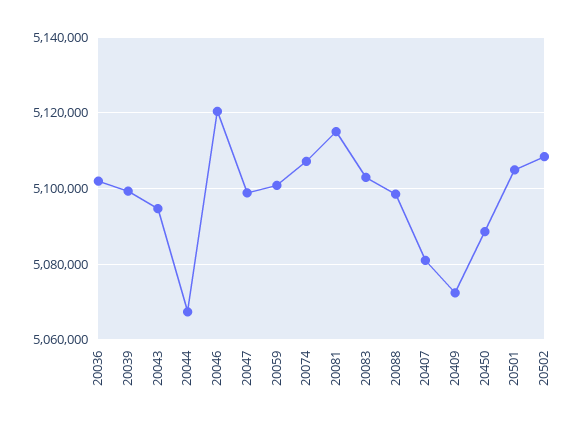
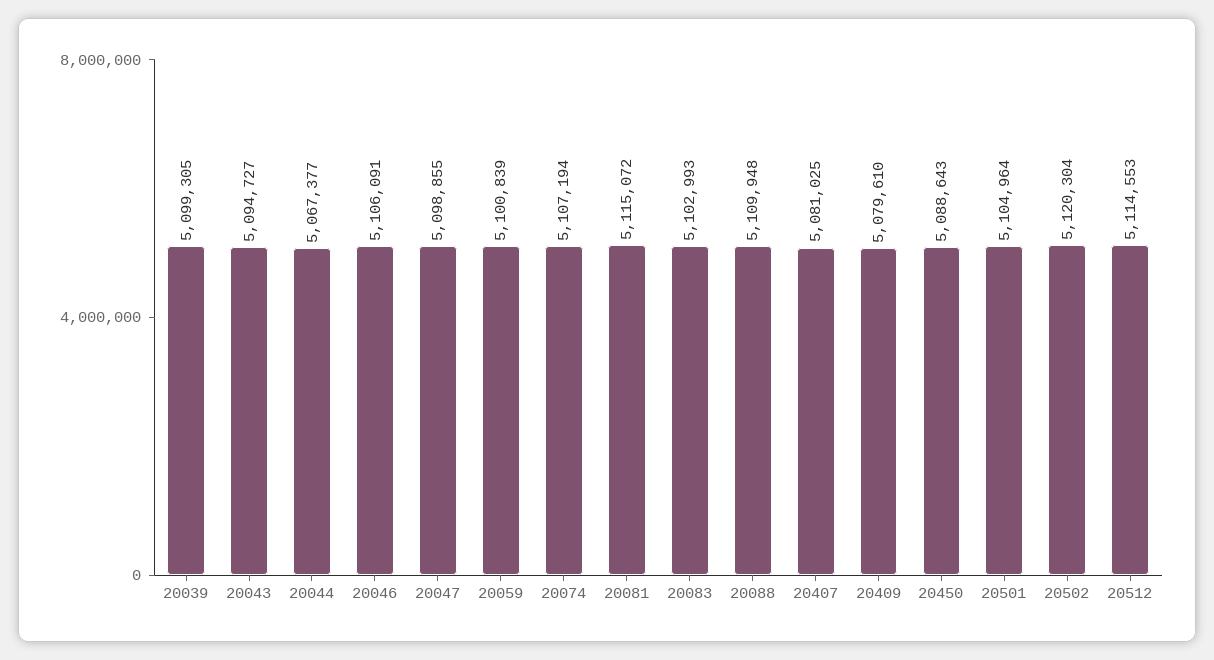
20036: 5102000 -> none
20046: 5120000 -> 5106091
20088: 5098000 -> 5109948
20409: 5072000 -> 5079610
20502: 5108000 -> 5120304
20512: none -> 5114553

